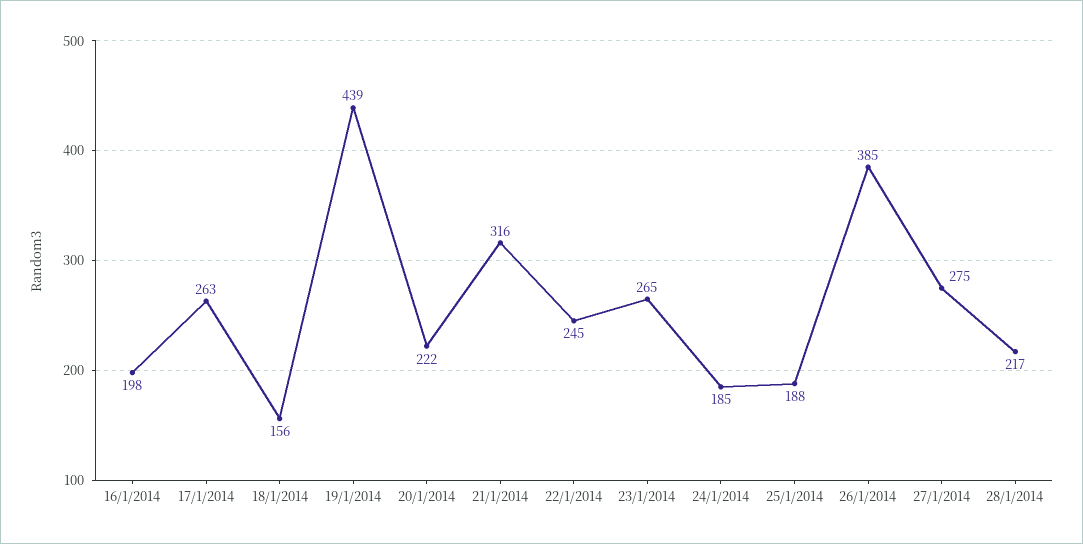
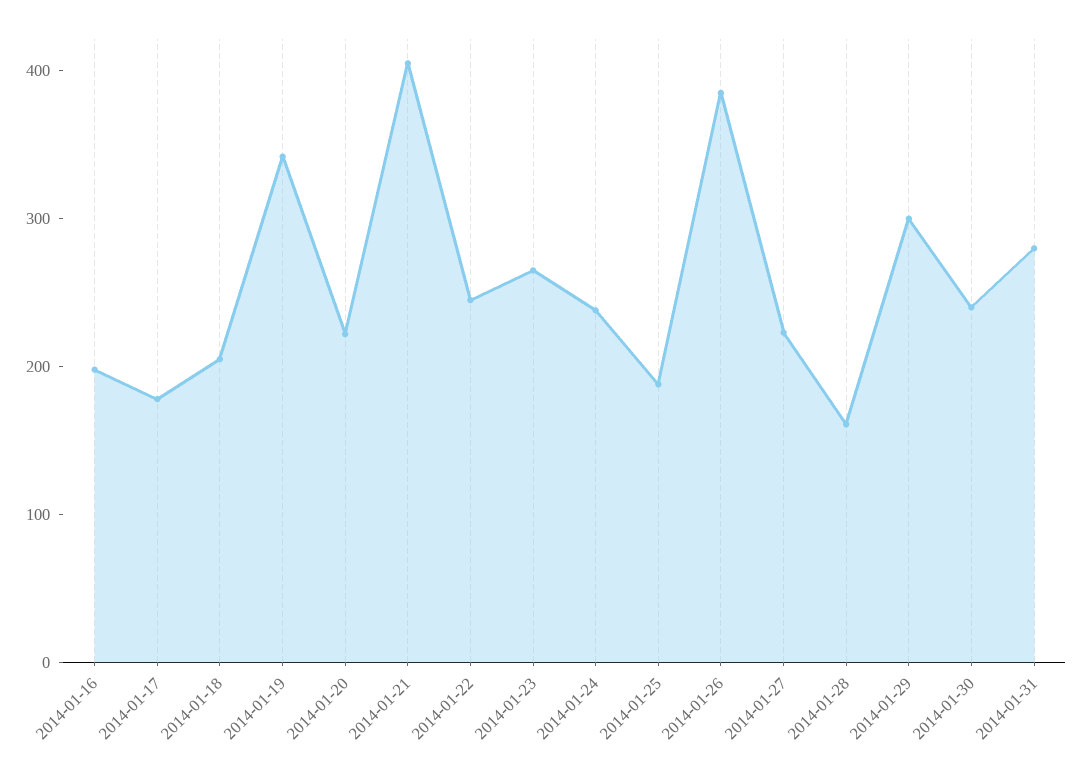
17/1/2014: 263 -> 180
18/1/2014: 156 -> 200
19/1/2014: 439 -> 340
21/1/2014: 316 -> 400
24/1/2014: 185 -> 240
27/1/2014: 275 -> 220
28/1/2014: 217 -> 160
2014-01-29: none -> 300
2014-01-30: none -> 240
2014-01-31: none -> 280

